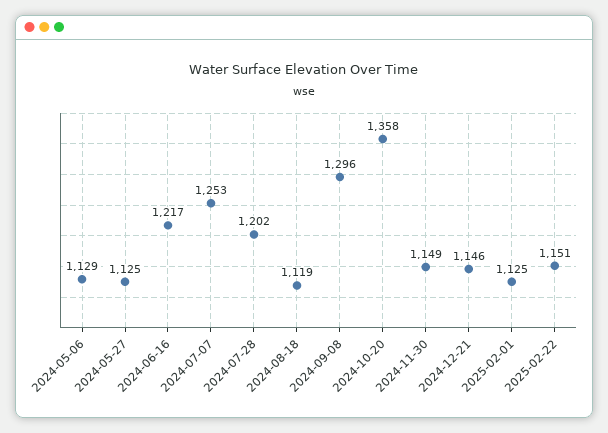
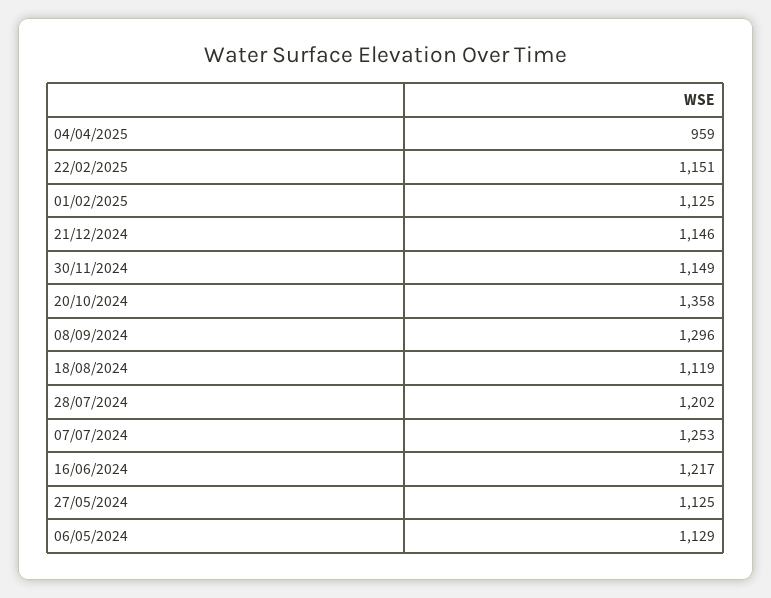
04/04/2025: none -> 959

